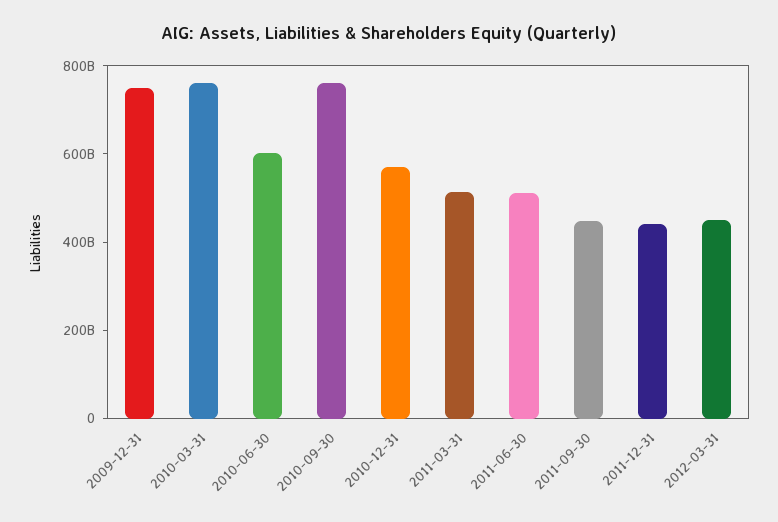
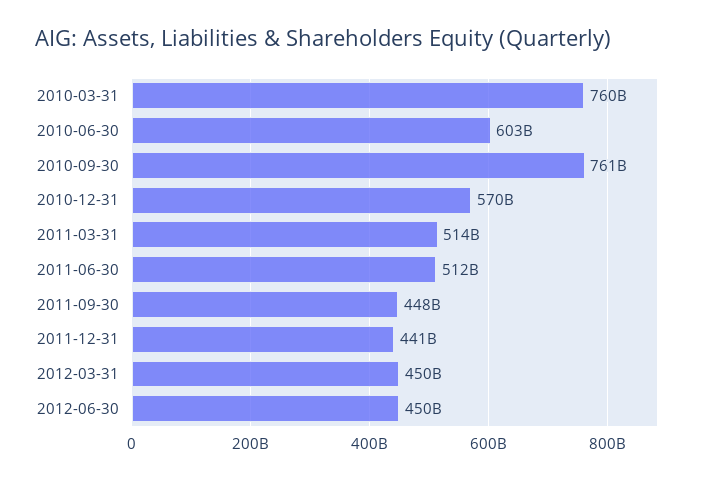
2009-12-31: 750000000000 -> none
2012-06-30: none -> 450000000000

